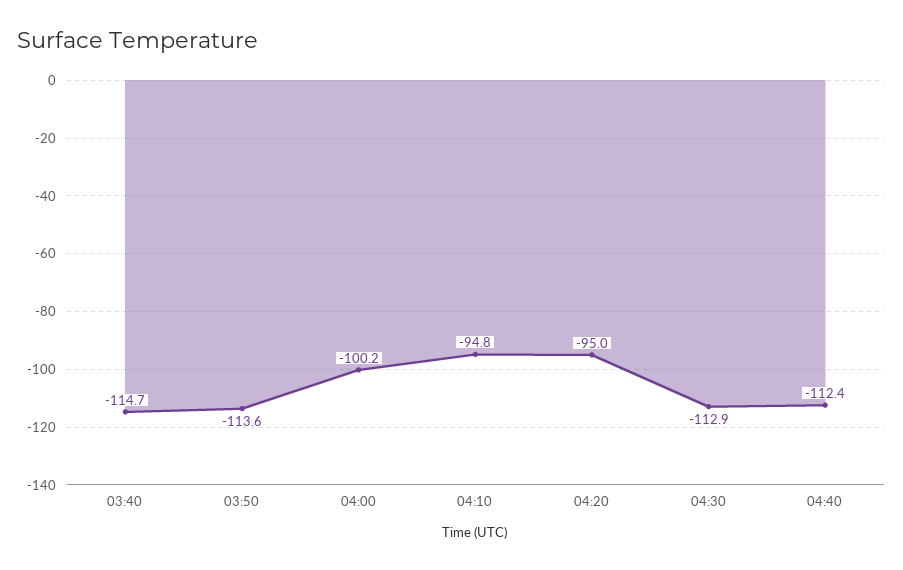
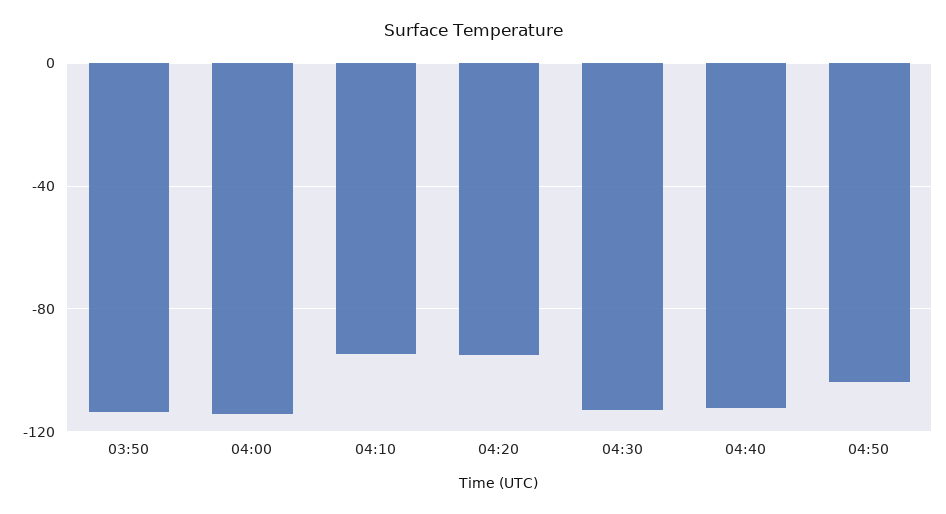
03:40: -114.7 -> none
04:00: -100.2 -> -115
04:50: none -> -105

